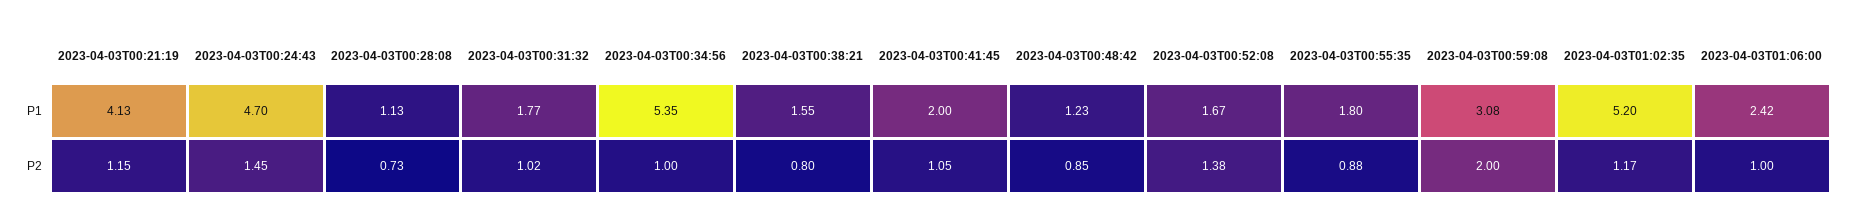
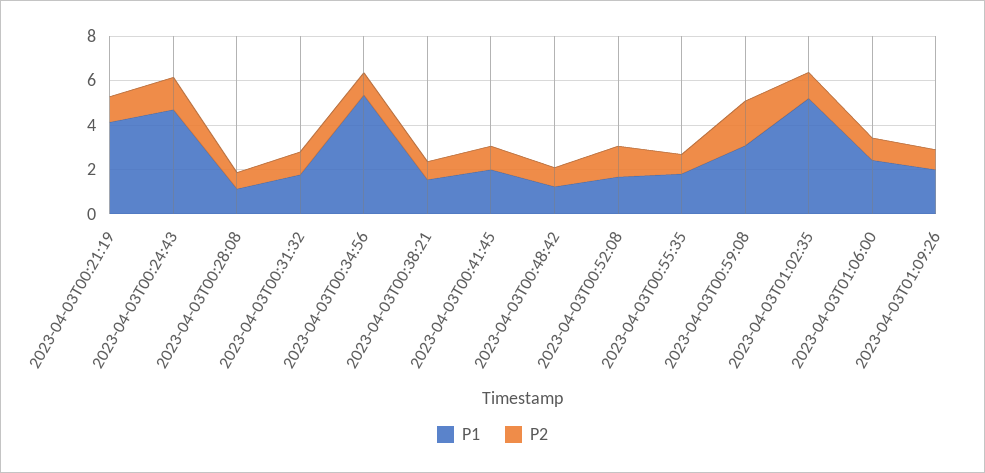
P1, 2023-04-03T01:09:26: none -> 2
P2, 2023-04-03T01:09:26: none -> 1

